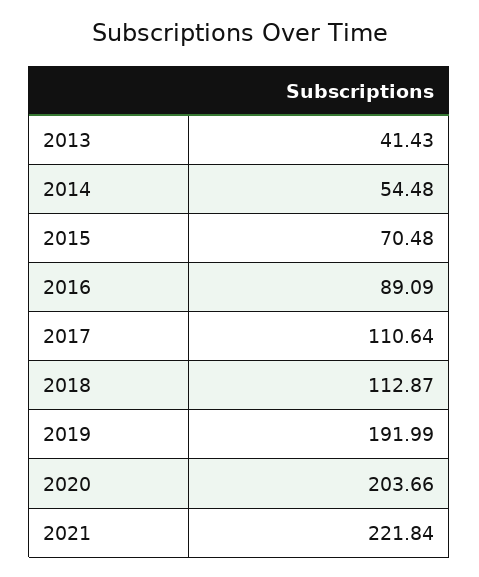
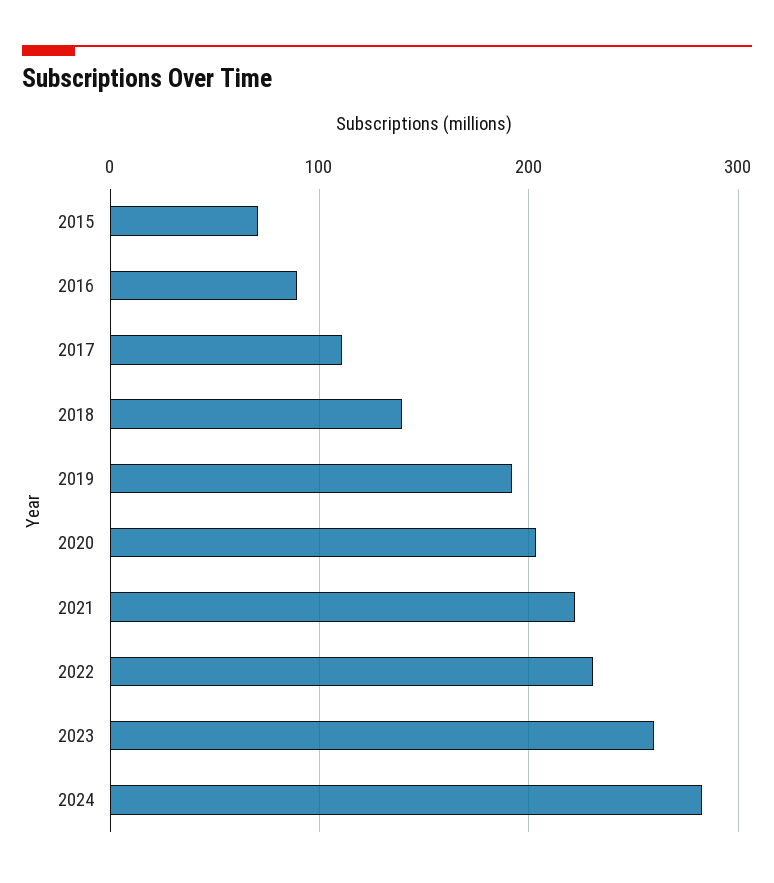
2013: 41.43 -> none
2014: 54.48 -> none
2018: 112.87 -> 140
2022: none -> 230
2023: none -> 260
2024: none -> 280

